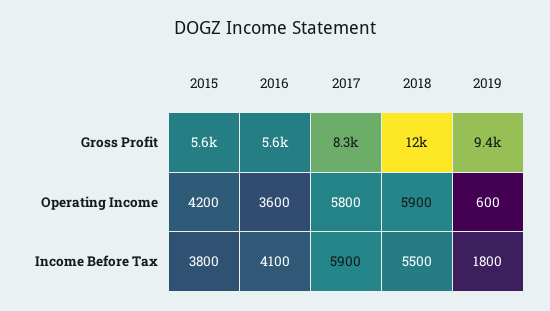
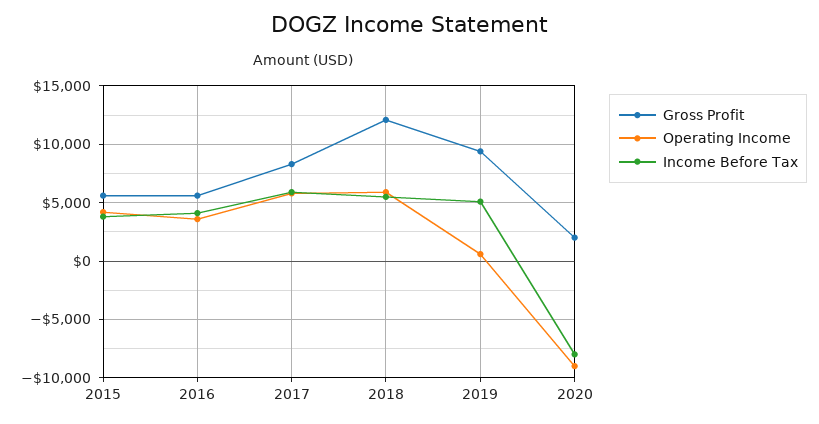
Income Before Tax, 2019: 1800 -> 5000
Gross Profit, 2020: none -> 2000
Operating Income, 2020: none -> -9000
Income Before Tax, 2020: none -> -8000

